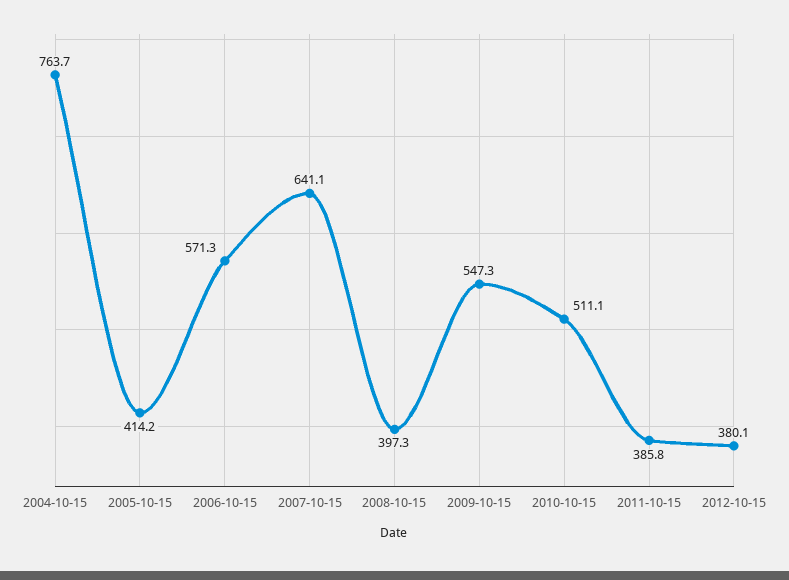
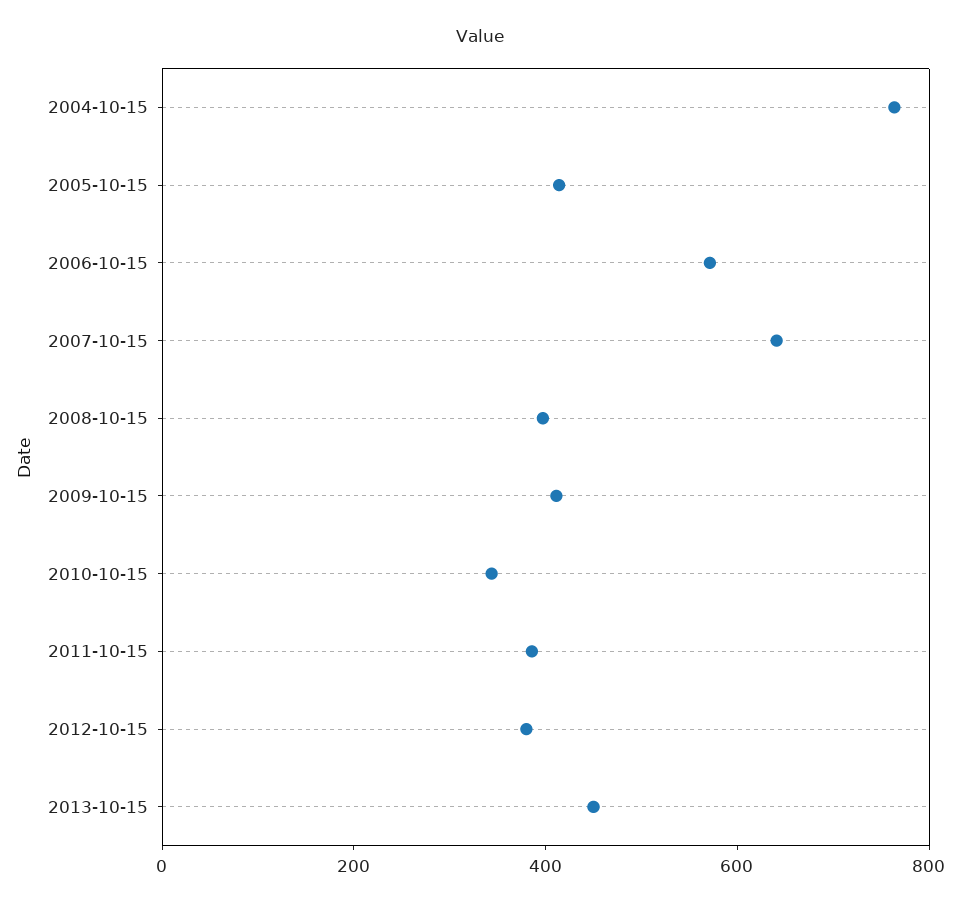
2009-10-15: 547.3 -> 400
2010-10-15: 511.1 -> 350
2013-10-15: none -> 450

